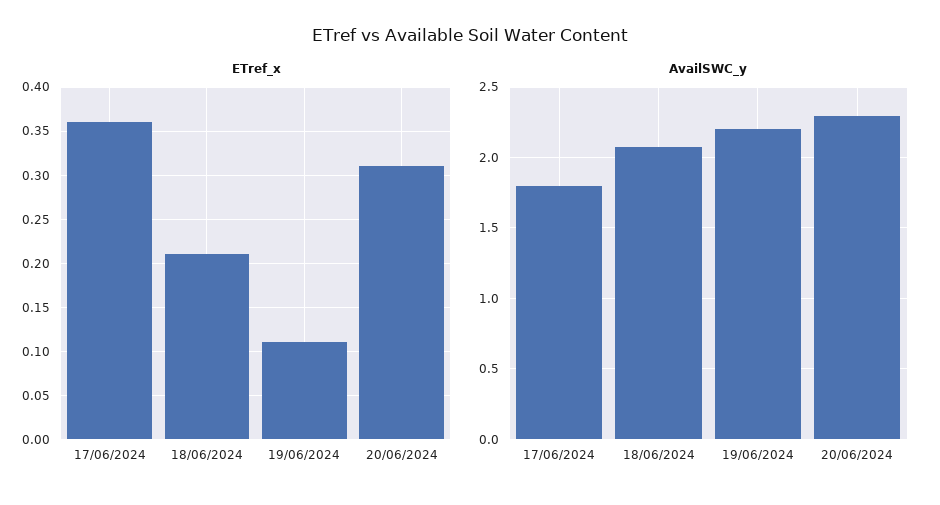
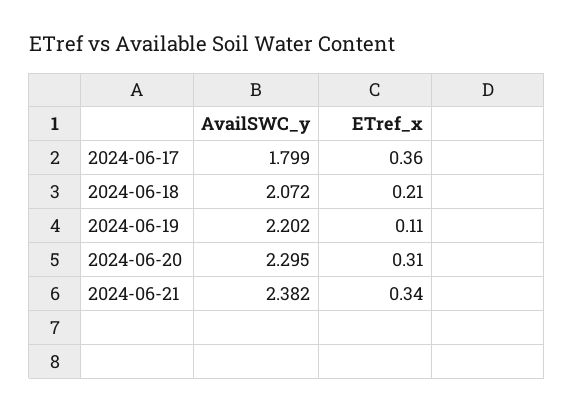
AvailSWC_y, 2024-06-21: none -> 2.382
ETref_x, 2024-06-21: none -> 0.34

